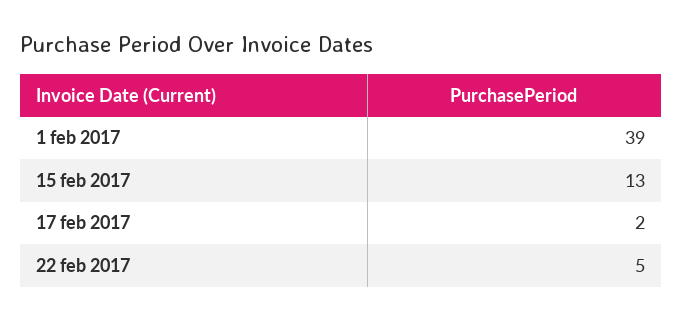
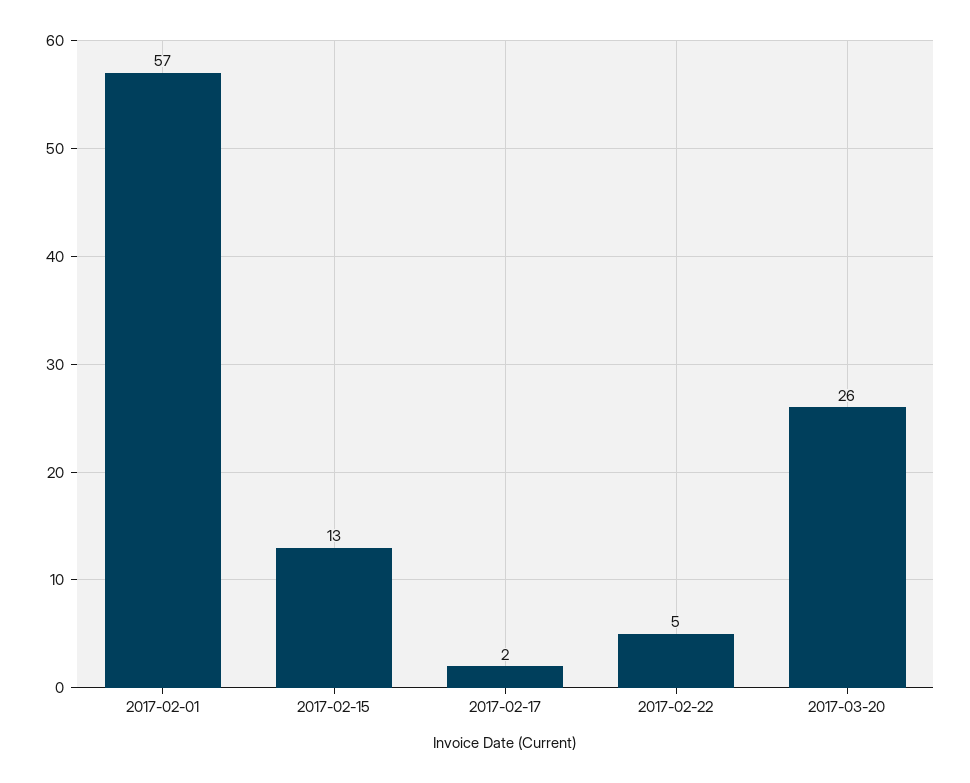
1 feb 2017: 39 -> 57
2017-03-20: none -> 26

